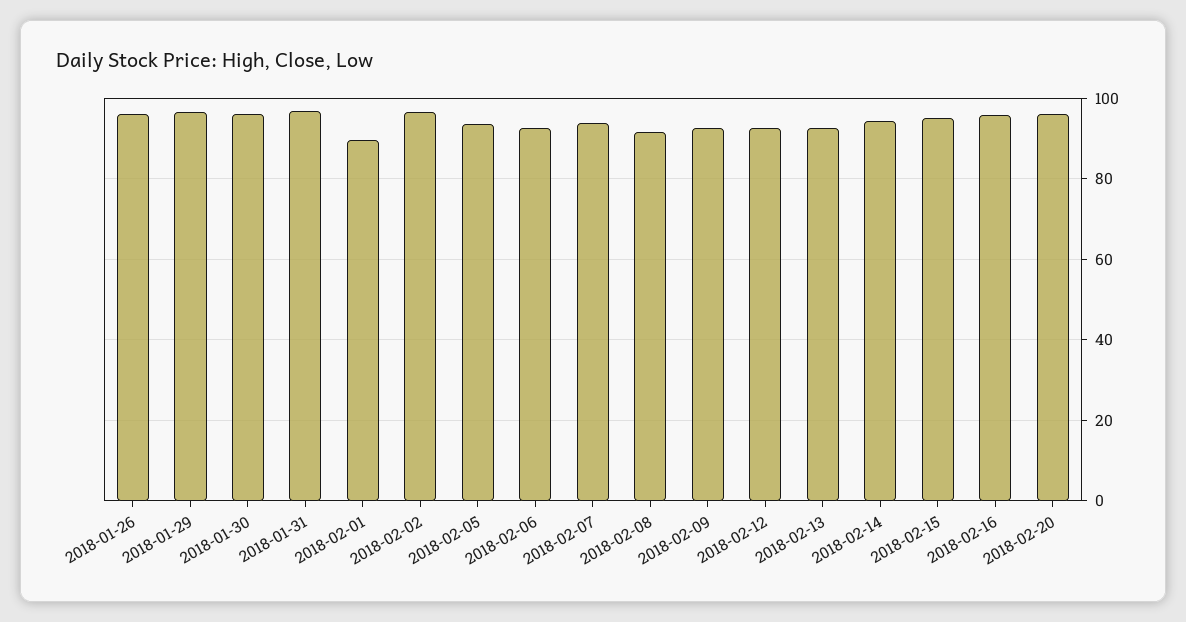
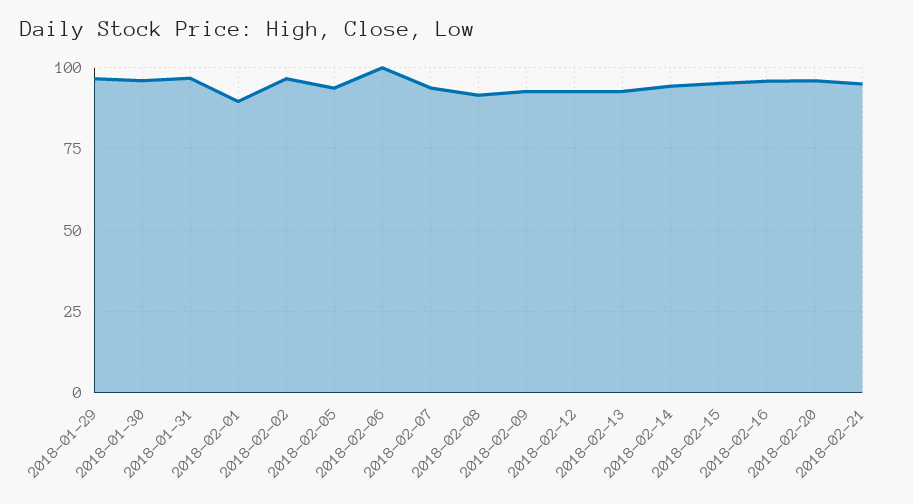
2018-01-26: 96 -> none
2018-02-06: 92 -> 100
2018-02-21: none -> 95

